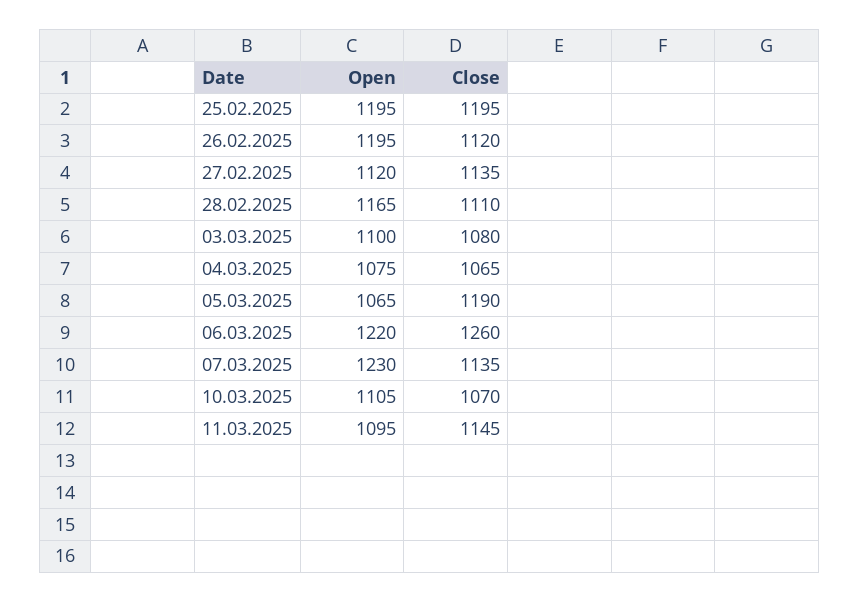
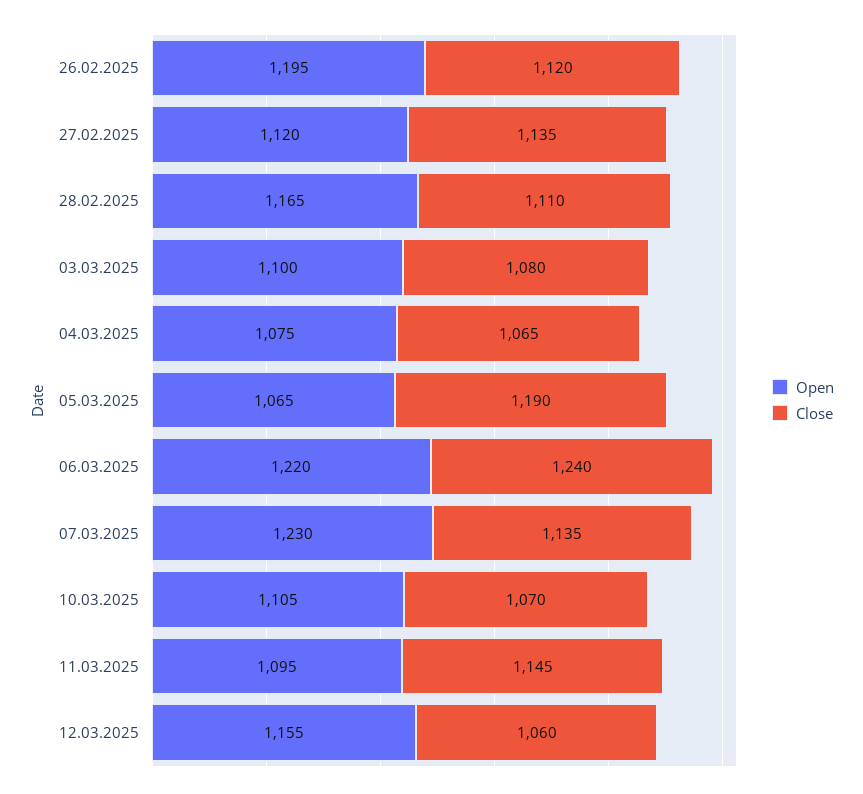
Open, 25.02.2025: 1195 -> none
Close, 25.02.2025: 1195 -> none
Close, 06.03.2025: 1260 -> 1240
Open, 12.03.2025: none -> 1155
Close, 12.03.2025: none -> 1060

